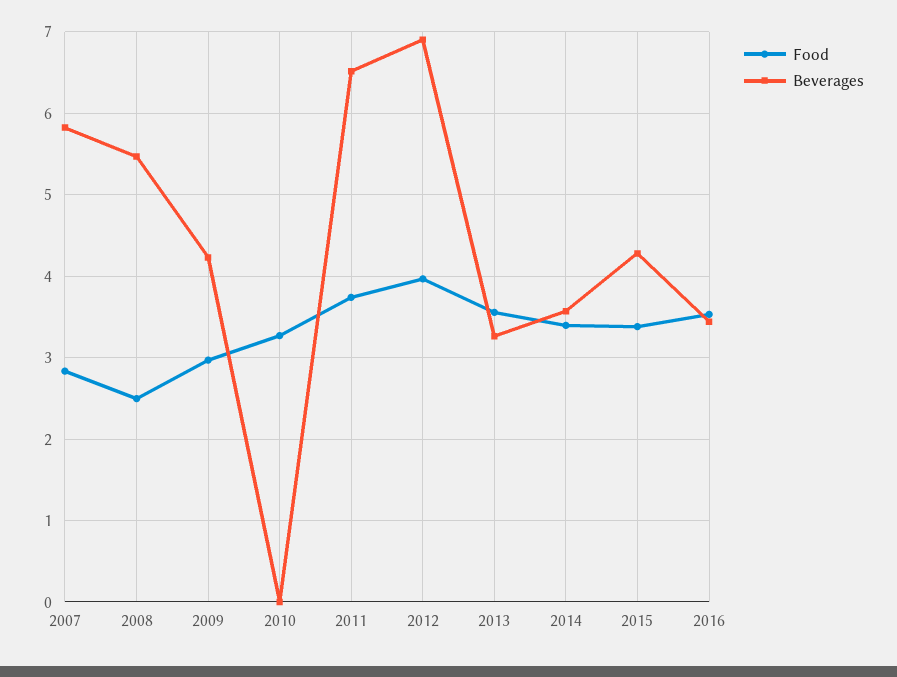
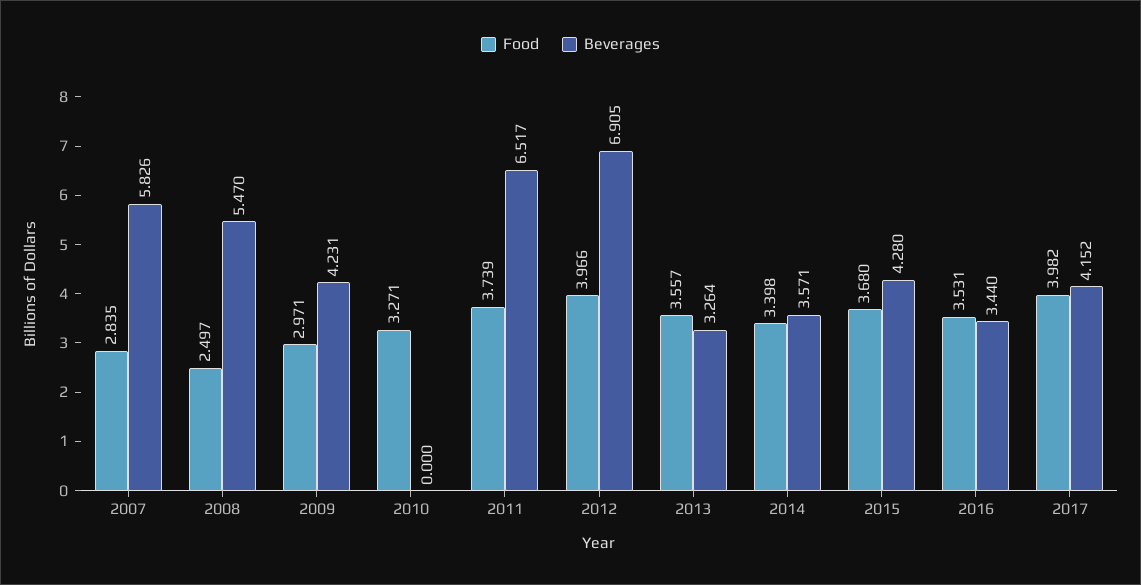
Food, 2015: 3.4 -> 3.68
Food, 2017: none -> 3.982
Beverages, 2017: none -> 4.152

